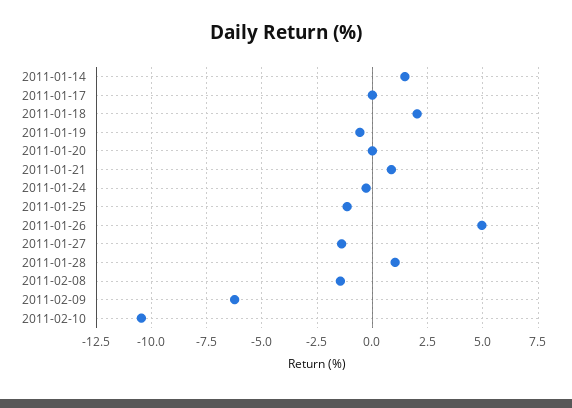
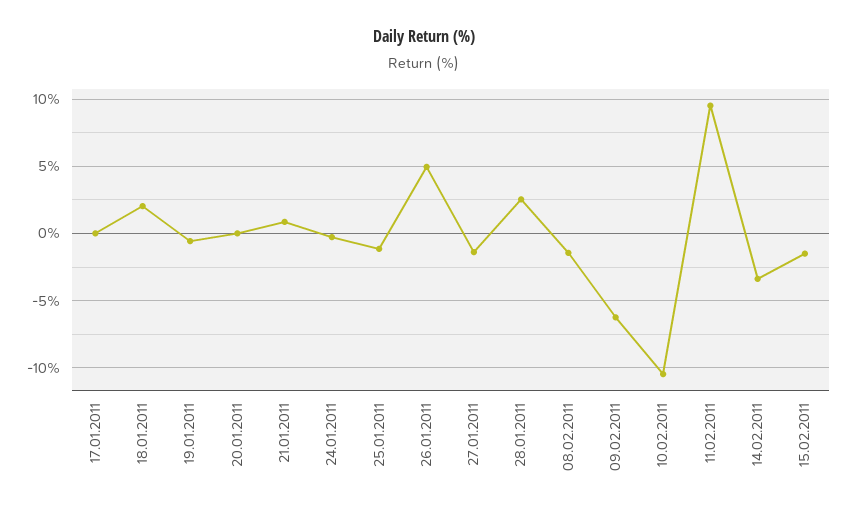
2011-01-14: 1.5 -> none
2011-01-28: 1 -> 2.5
11.02.2011: none -> 9.5
14.02.2011: none -> -3.5
15.02.2011: none -> -1.5

